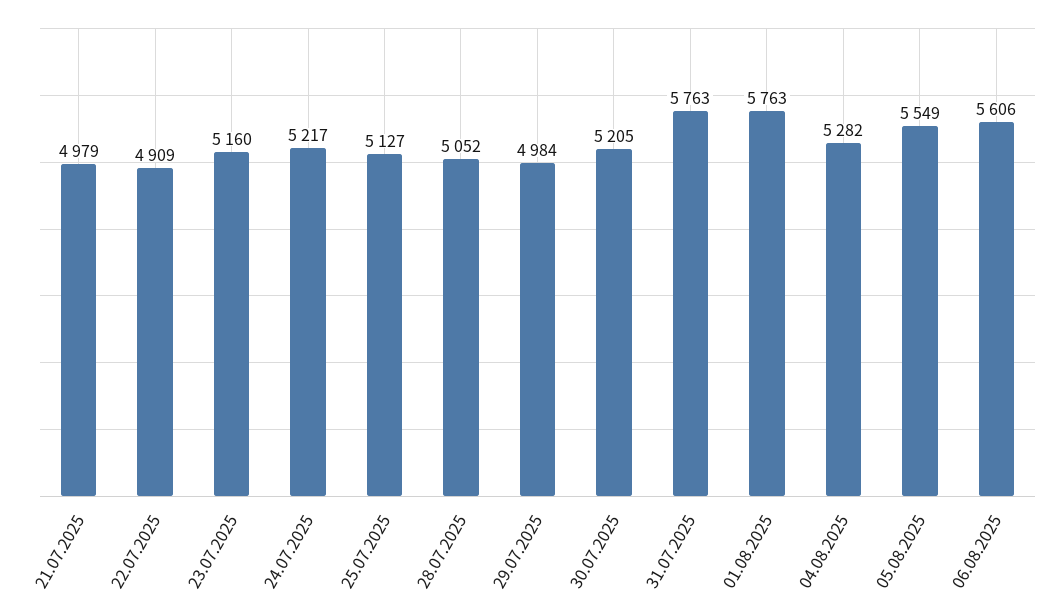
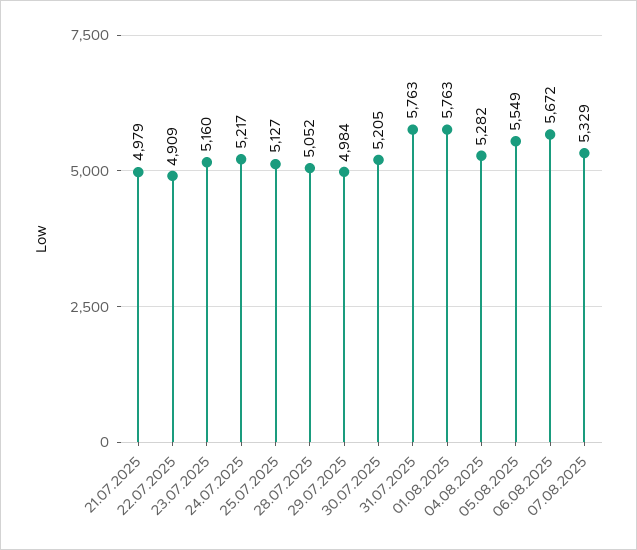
06.08.2025: 5606 -> 5672
07.08.2025: none -> 5329

